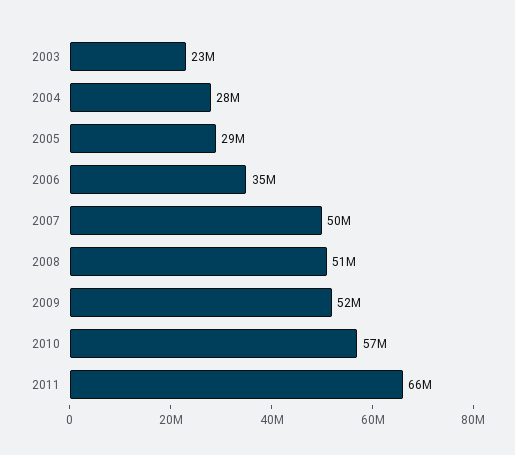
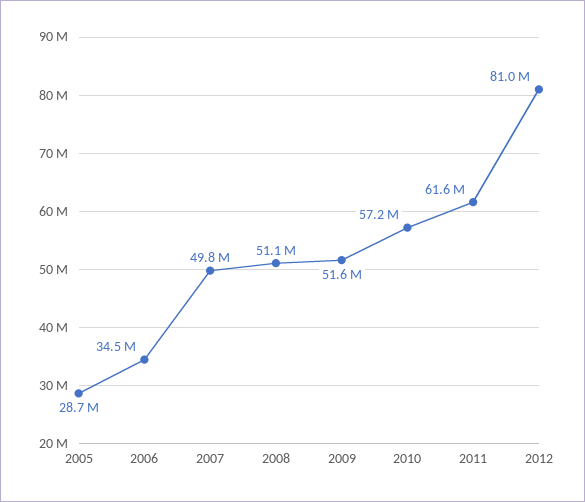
2003: 23000000 -> none
2004: 28000000 -> none
2011: 66000000 -> 61600000
2012: none -> 81000000

